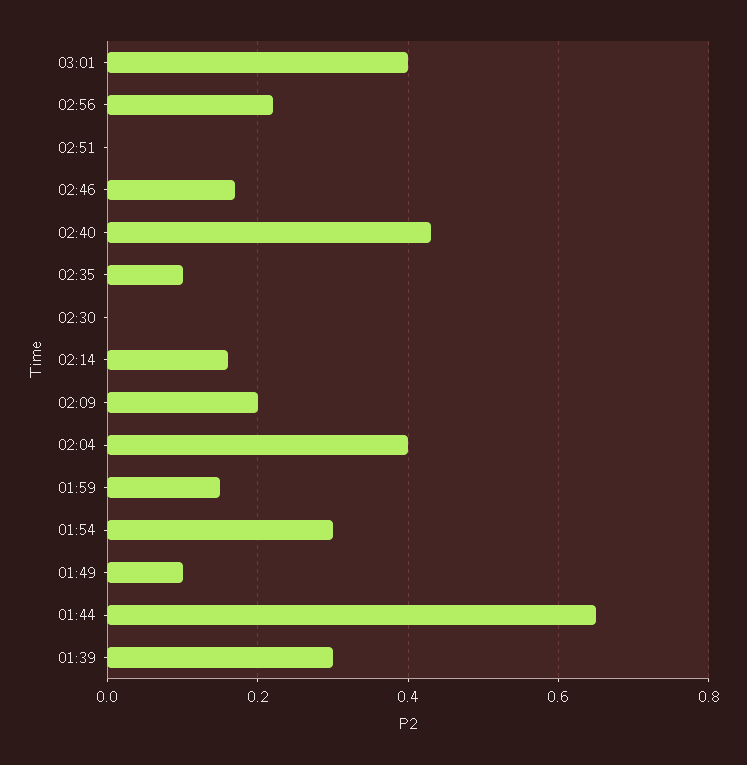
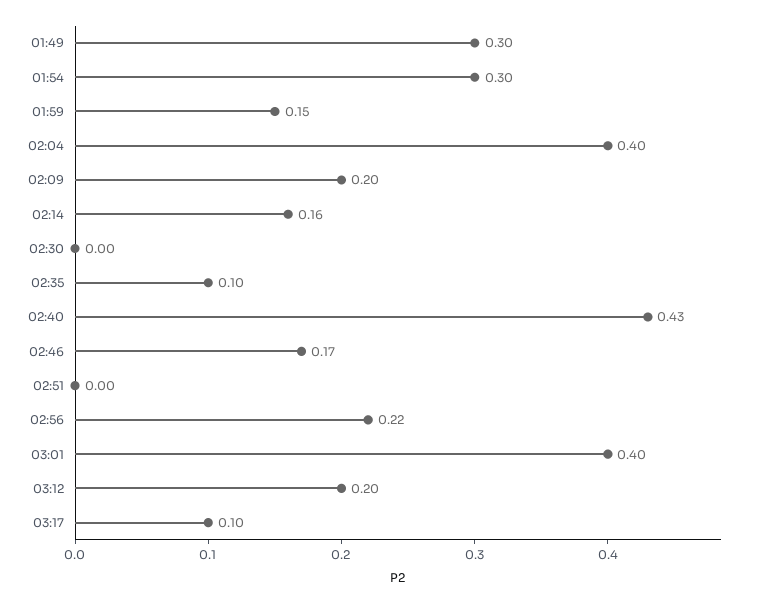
01:49: 0.1 -> 0.3
01:44: 0.65 -> none
01:39: 0.3 -> none
03:12: none -> 0.2
03:17: none -> 0.1

